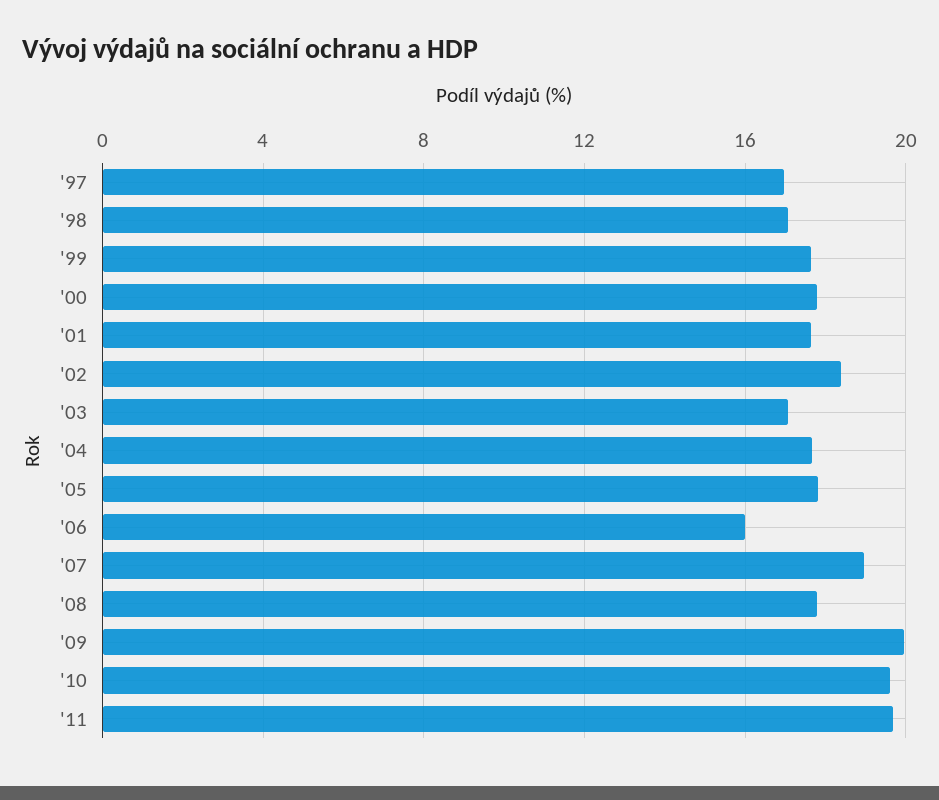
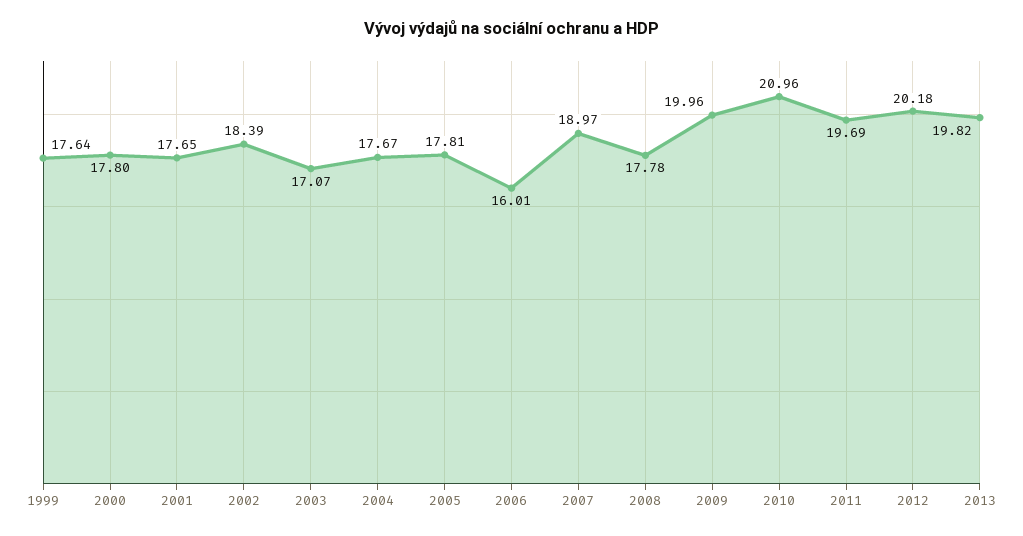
'97: 17 -> none
'98: 17 -> none
'10: 19.5 -> 20.96
2012: none -> 20.18
2013: none -> 19.82

